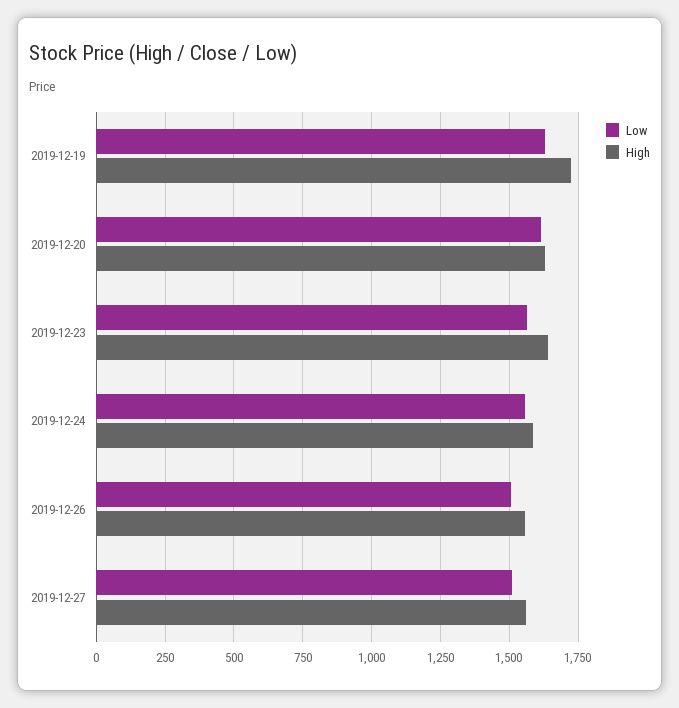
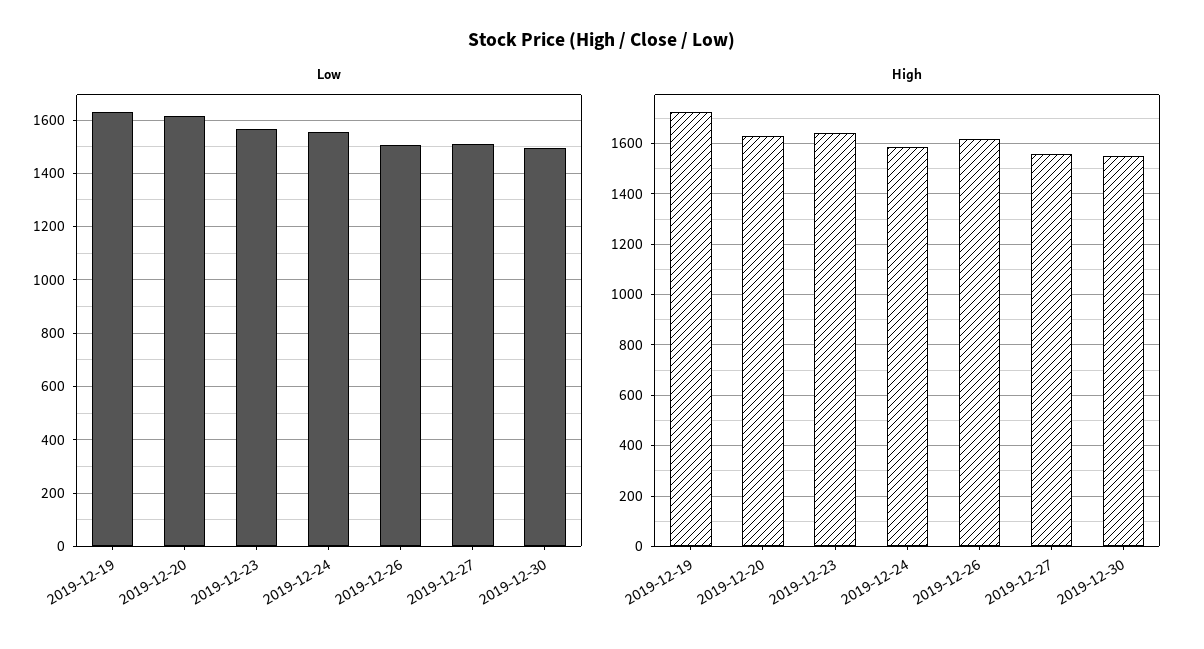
High, 2019-12-26: 1550 -> 1625
Low, 2019-12-30: none -> 1500
High, 2019-12-30: none -> 1550

